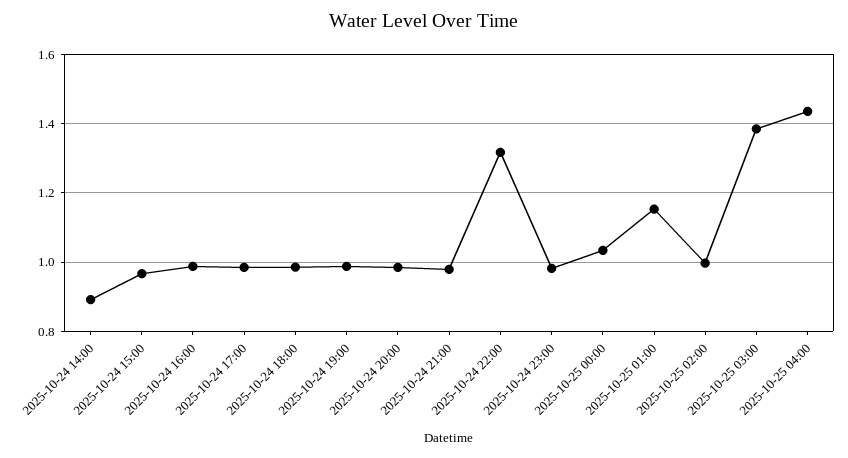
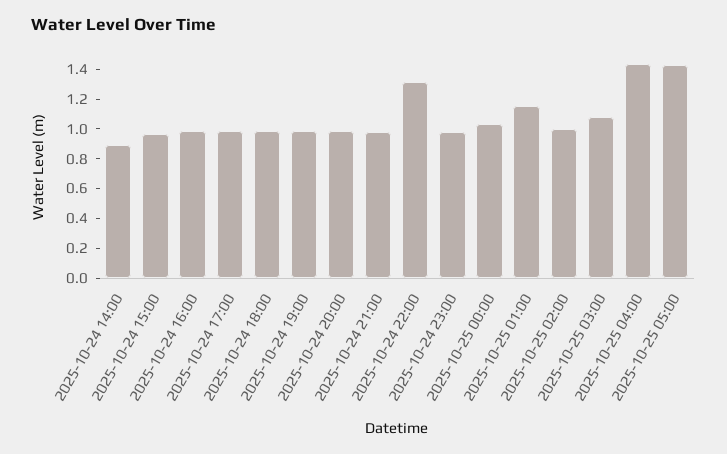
2025-10-25 03:00: 1.38 -> 1.1
2025-10-25 05:00: none -> 1.4

